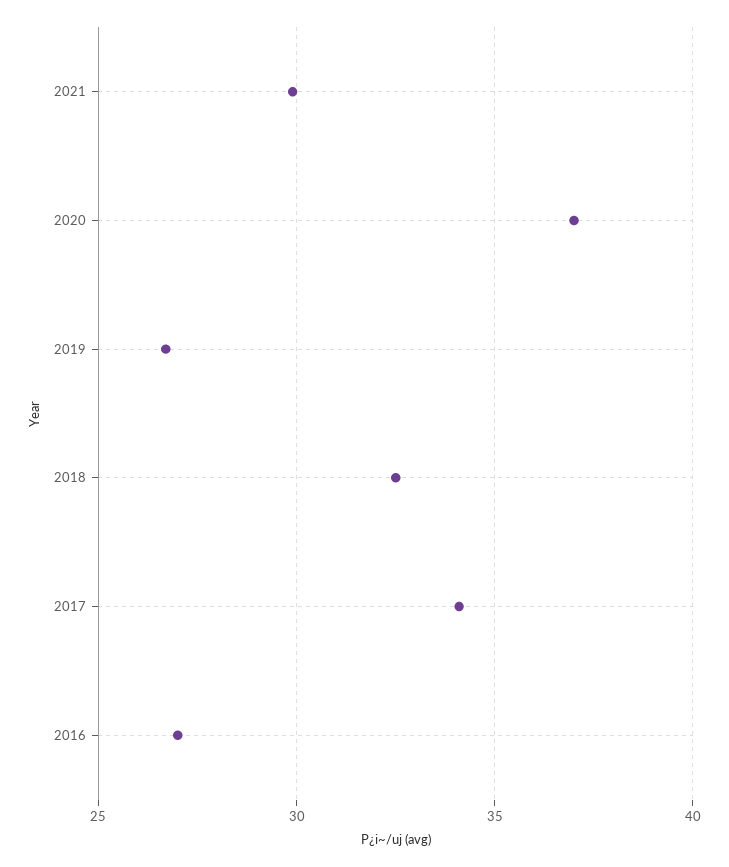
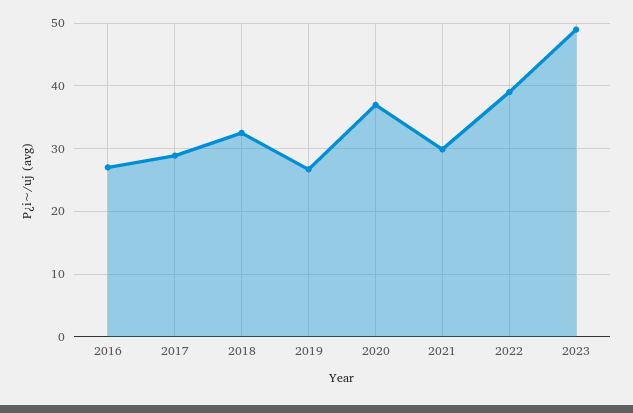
2017: 34 -> 29
2022: none -> 39
2023: none -> 49

